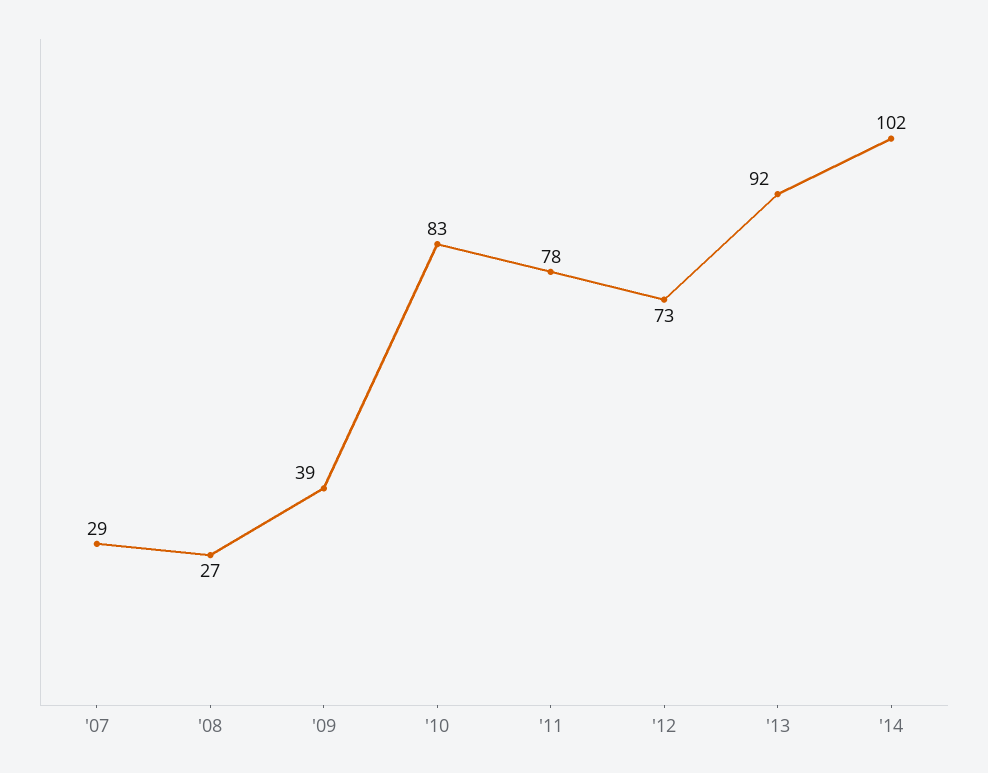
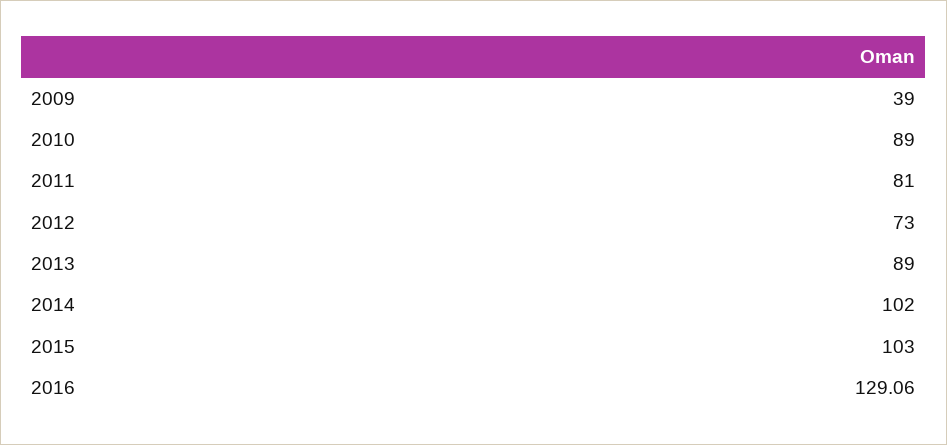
'07: 29 -> none
'08: 27 -> none
'10: 83 -> 89
'11: 78 -> 81
'13: 92 -> 89
2015: none -> 103
2016: none -> 129.06

